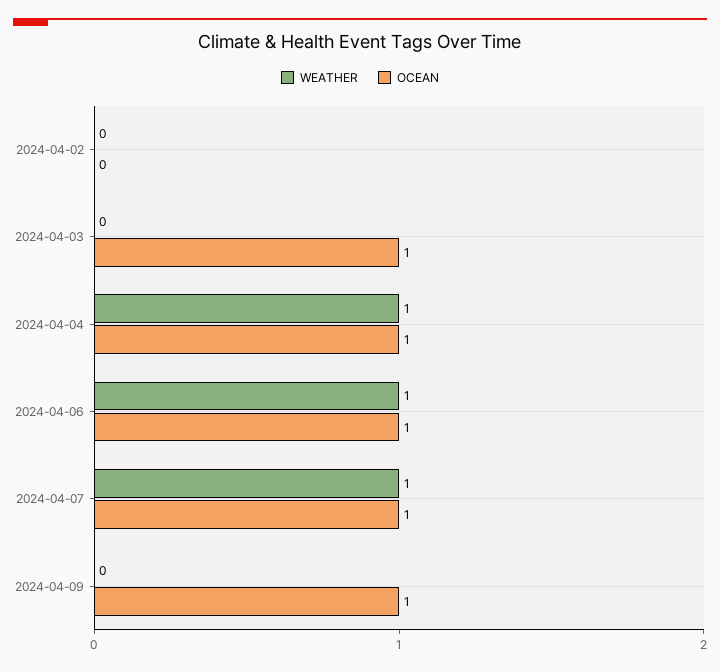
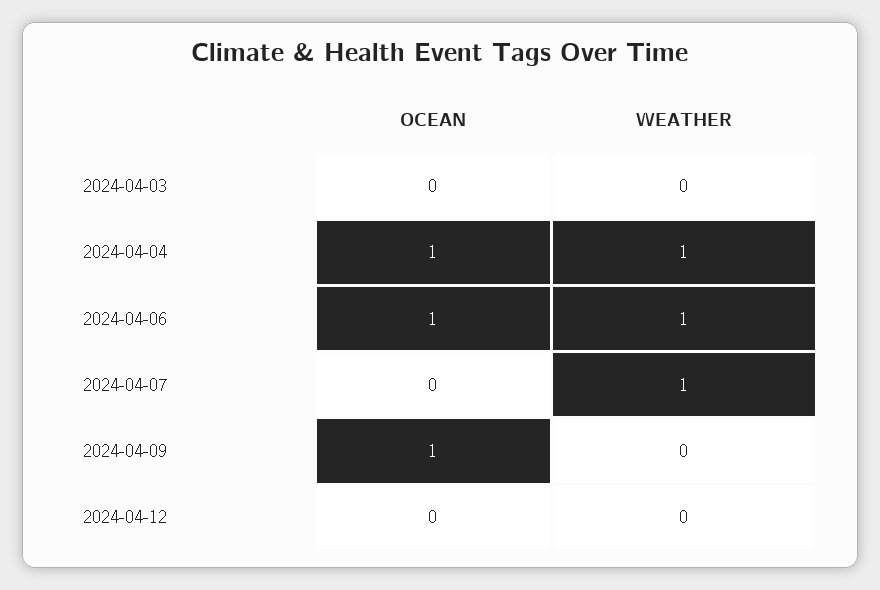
WEATHER, 2024-04-02: 0 -> none
OCEAN, 2024-04-02: 0 -> none
OCEAN, 2024-04-03: 1 -> 0
OCEAN, 2024-04-07: 1 -> 0
OCEAN, 2024-04-12: none -> 0
WEATHER, 2024-04-12: none -> 0

